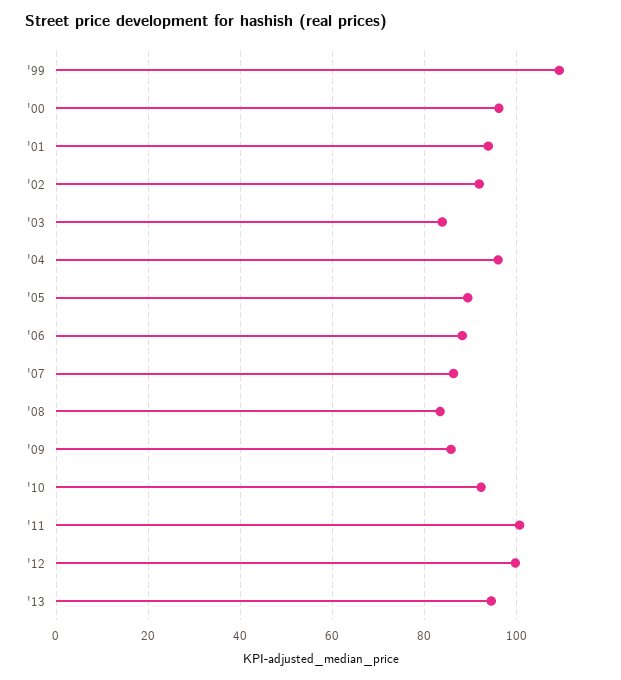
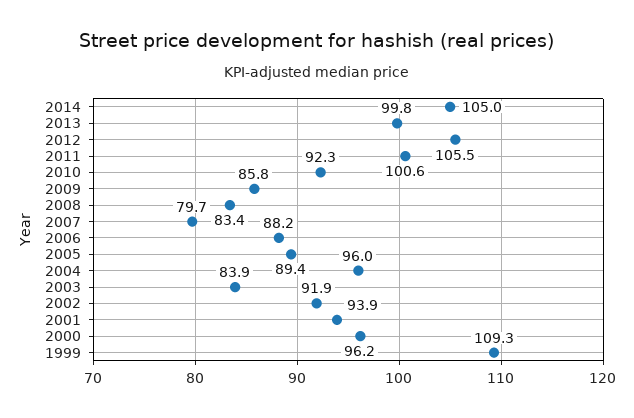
'07: 86 -> 79.7
'12: 100 -> 105.5
'13: 94 -> 99.8
2014: none -> 105

